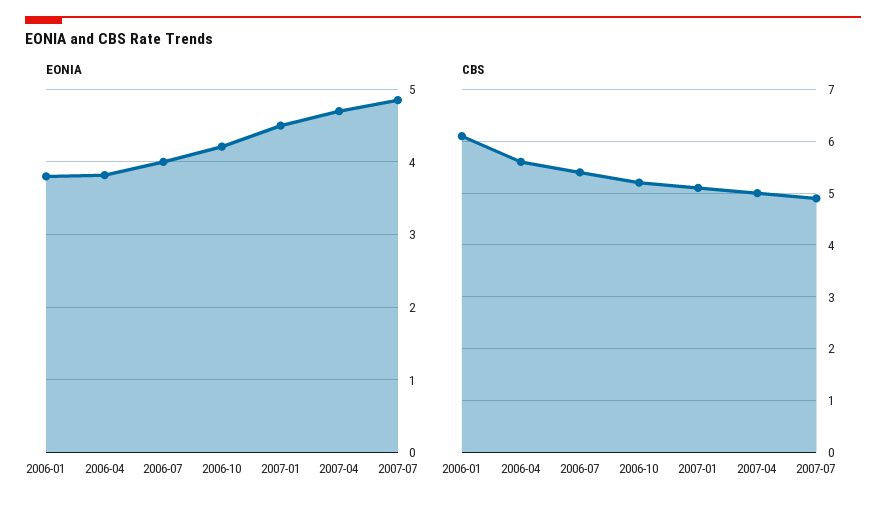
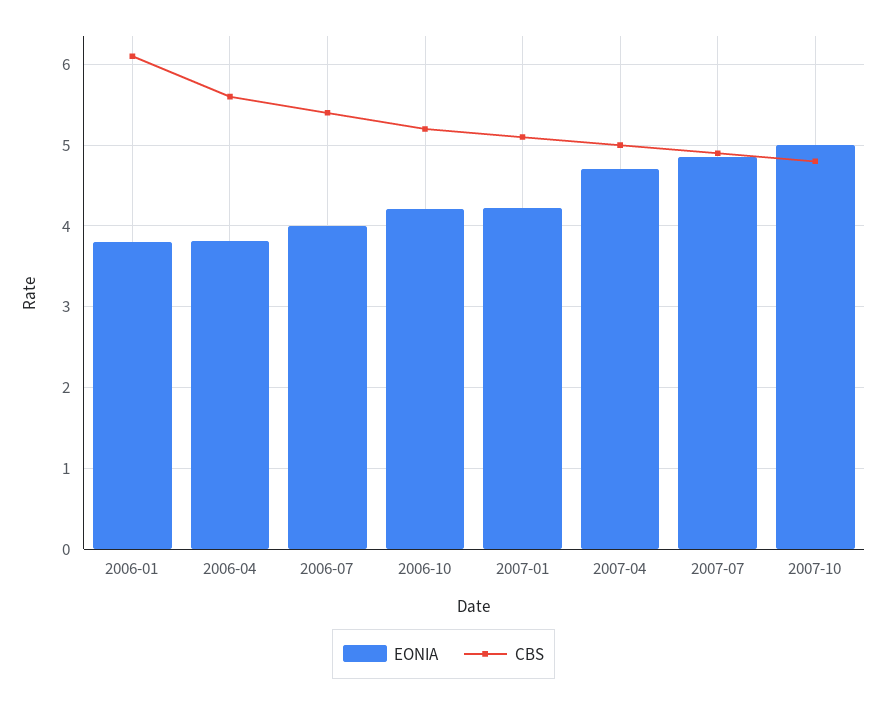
EONIA, 2007-01: 4.5 -> 4.2
EONIA, 2007-10: none -> 5
CBS, 2007-10: none -> 4.8

